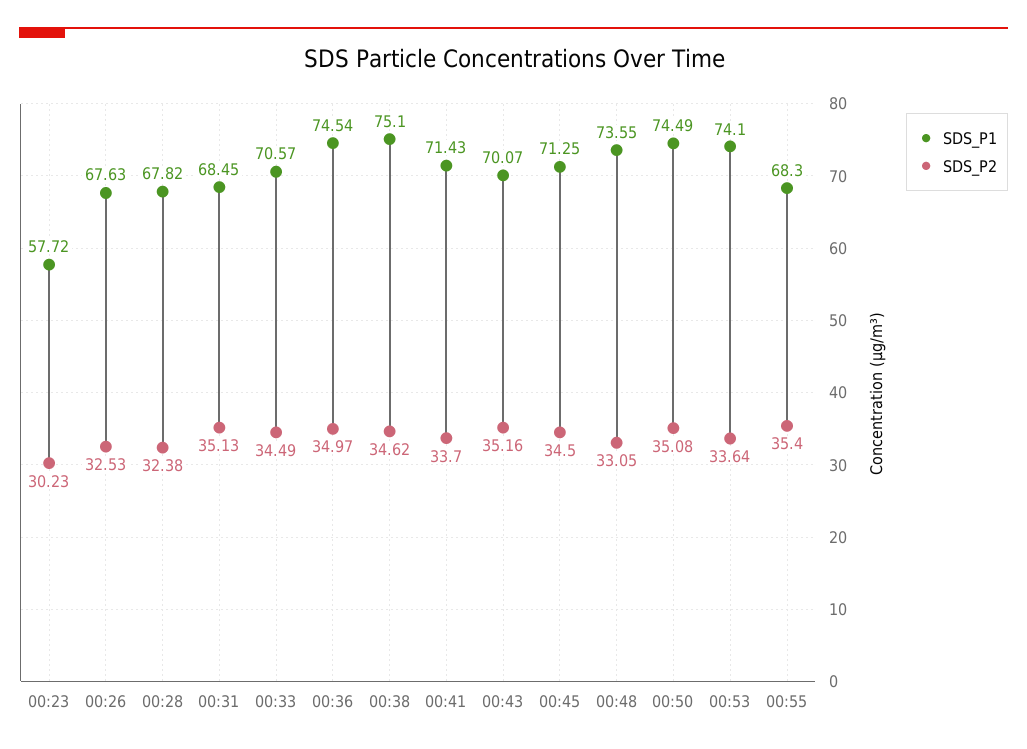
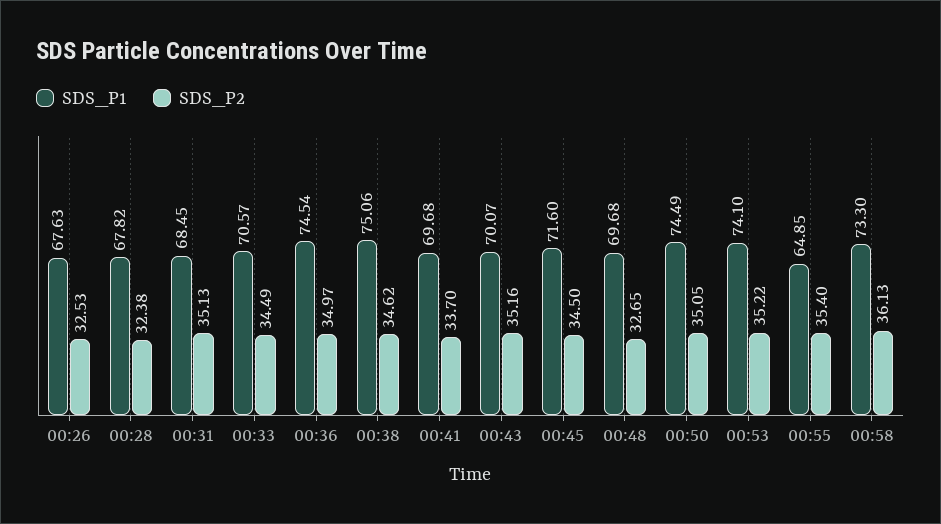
SDS_P1, 00:23: 57.72 -> none
SDS_P2, 00:23: 30.23 -> none
SDS_P1, 00:38: 75.1 -> 75.06
SDS_P1, 00:41: 71.43 -> 69.68
SDS_P1, 00:45: 71.25 -> 71.6
SDS_P1, 00:48: 73.55 -> 69.68
SDS_P2, 00:48: 33.05 -> 32.65
SDS_P2, 00:50: 35.08 -> 35.05
SDS_P2, 00:53: 33.64 -> 35.22
SDS_P1, 00:55: 68.3 -> 64.85
SDS_P1, 00:58: none -> 73.3
SDS_P2, 00:58: none -> 36.13

